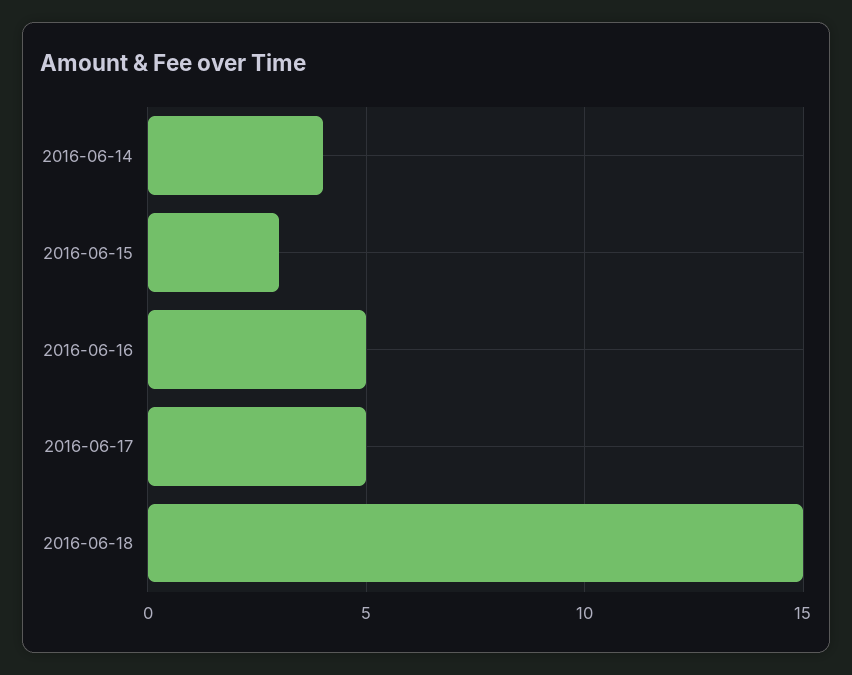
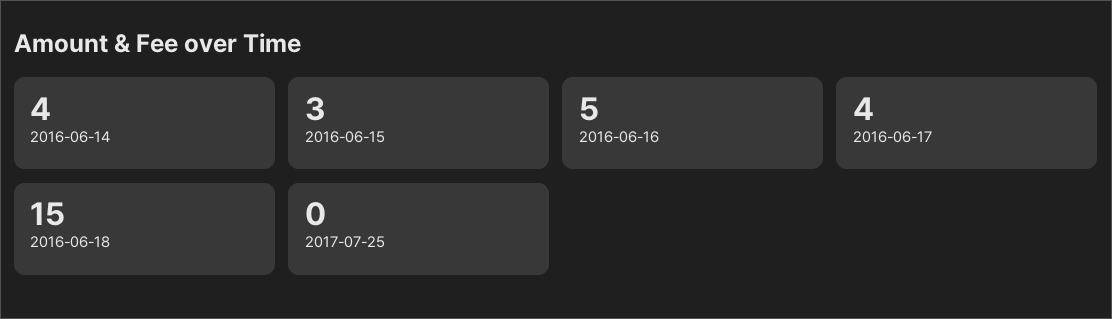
2016-06-17: 5 -> 4
2017-07-25: none -> 0

